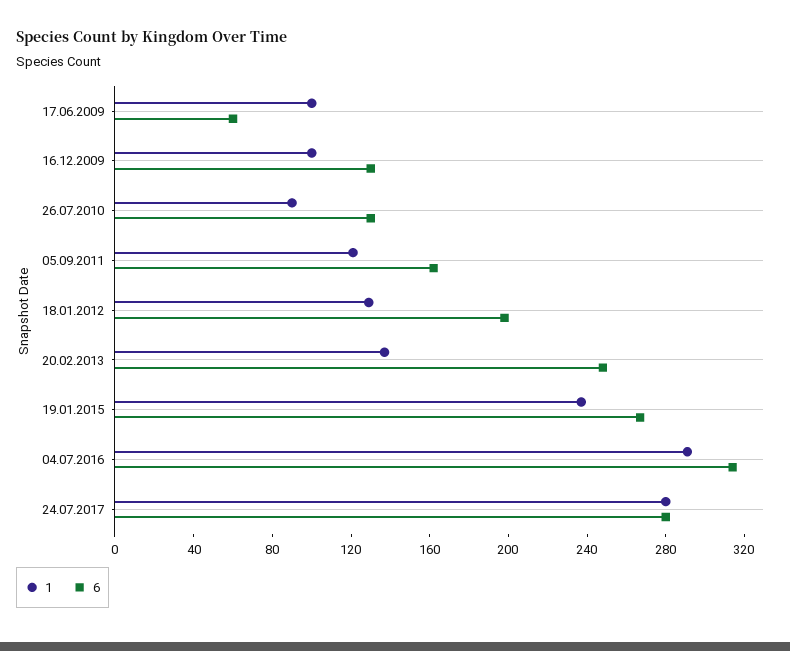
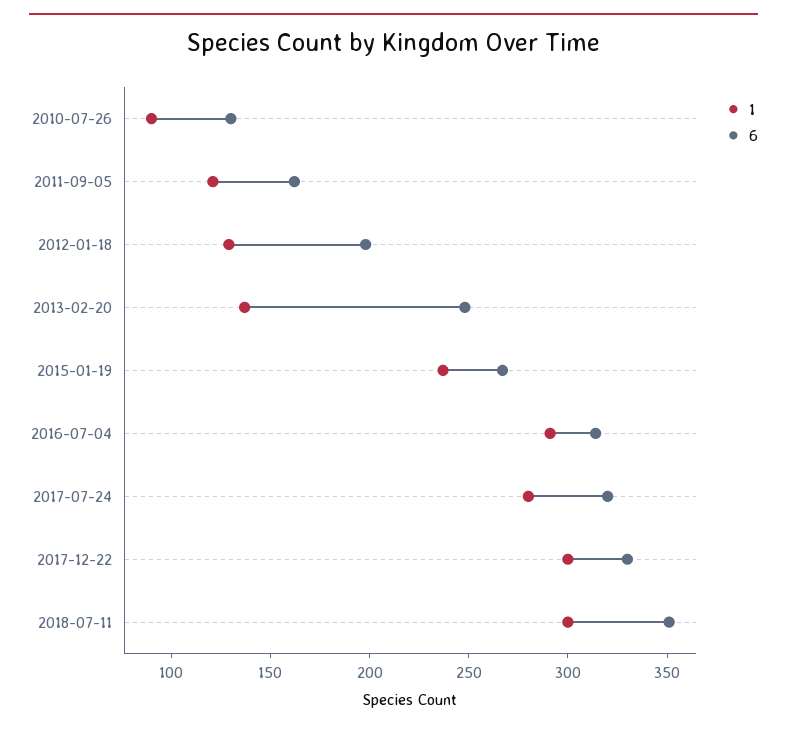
1, 17.06.2009: 100 -> none
6, 17.06.2009: 60 -> none
1, 16.12.2009: 100 -> none
6, 16.12.2009: 130 -> none
6, 24.07.2017: 280 -> 320
1, 2017-12-22: none -> 300
6, 2017-12-22: none -> 330
1, 2018-07-11: none -> 300
6, 2018-07-11: none -> 350

